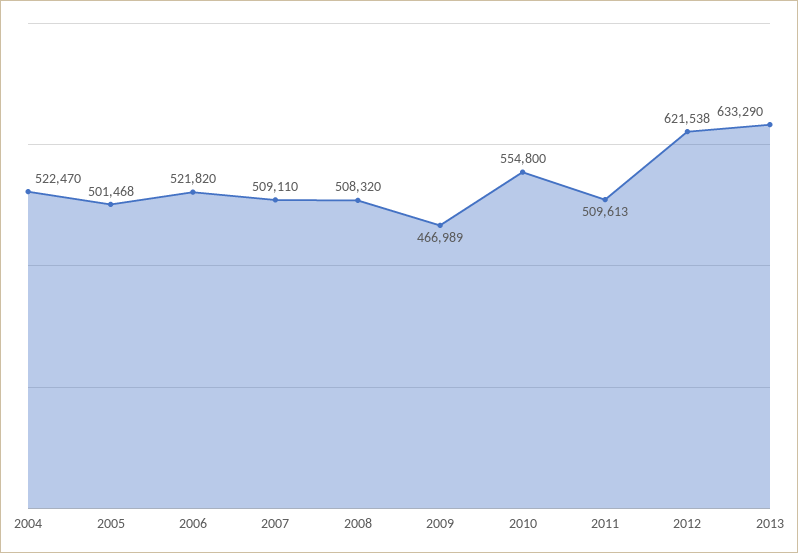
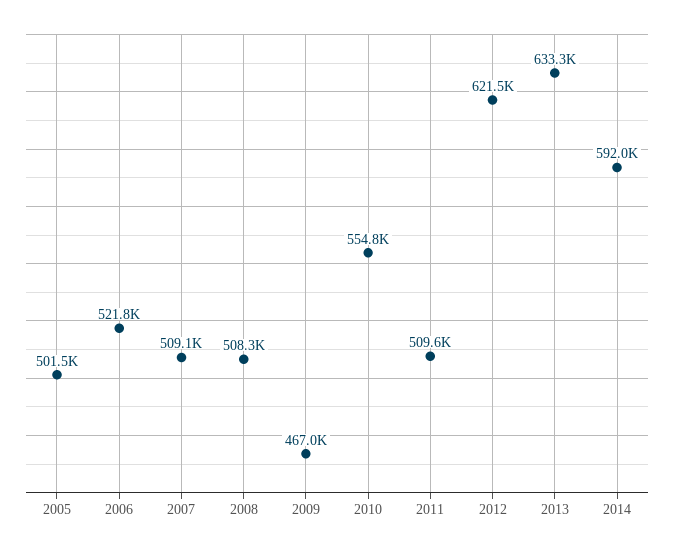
2004: 522470 -> none
2014: none -> 592000

